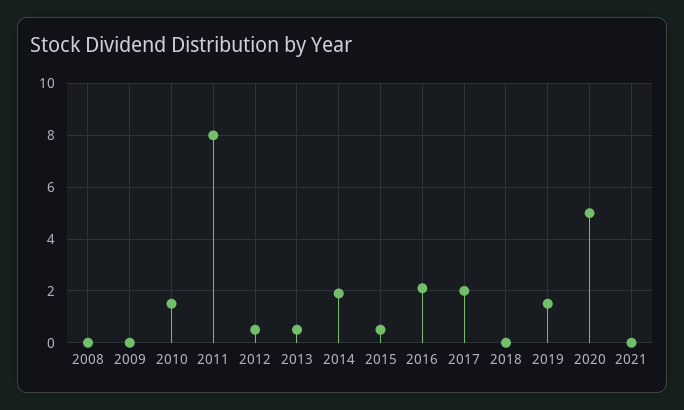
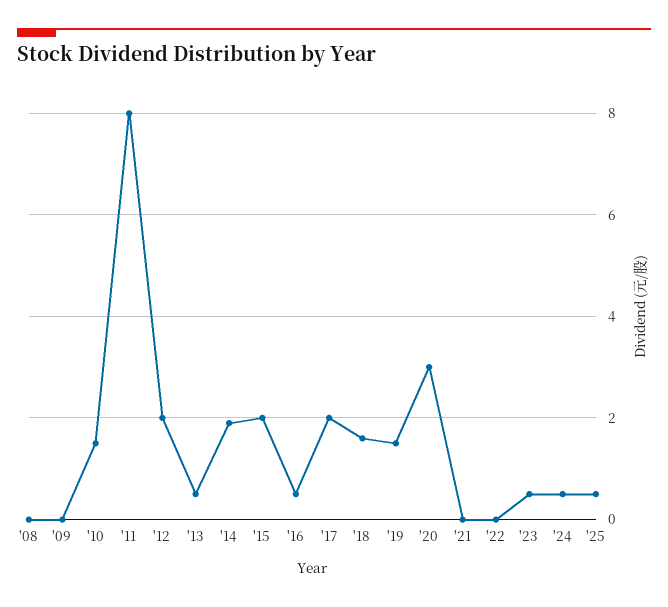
2012: 0.5 -> 2
2015: 0.5 -> 2
2016: 2 -> 0.5
2018: 0 -> 1.5
2020: 5 -> 3
'22: none -> 0
'23: none -> 0.5
'24: none -> 0.5
'25: none -> 0.5

